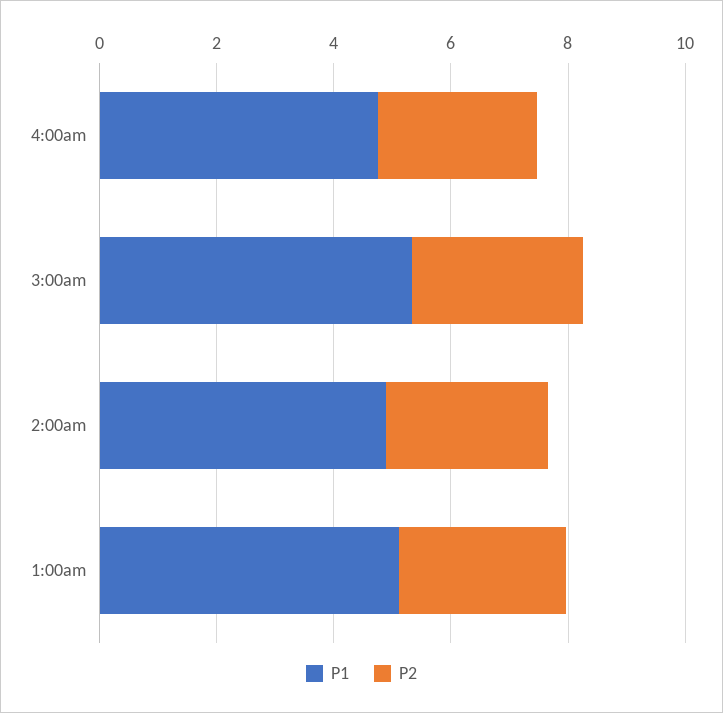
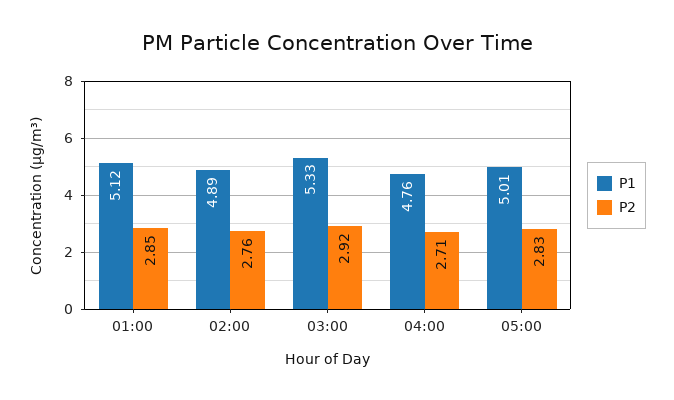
P1, 05:00: none -> 5.01
P2, 05:00: none -> 2.83

